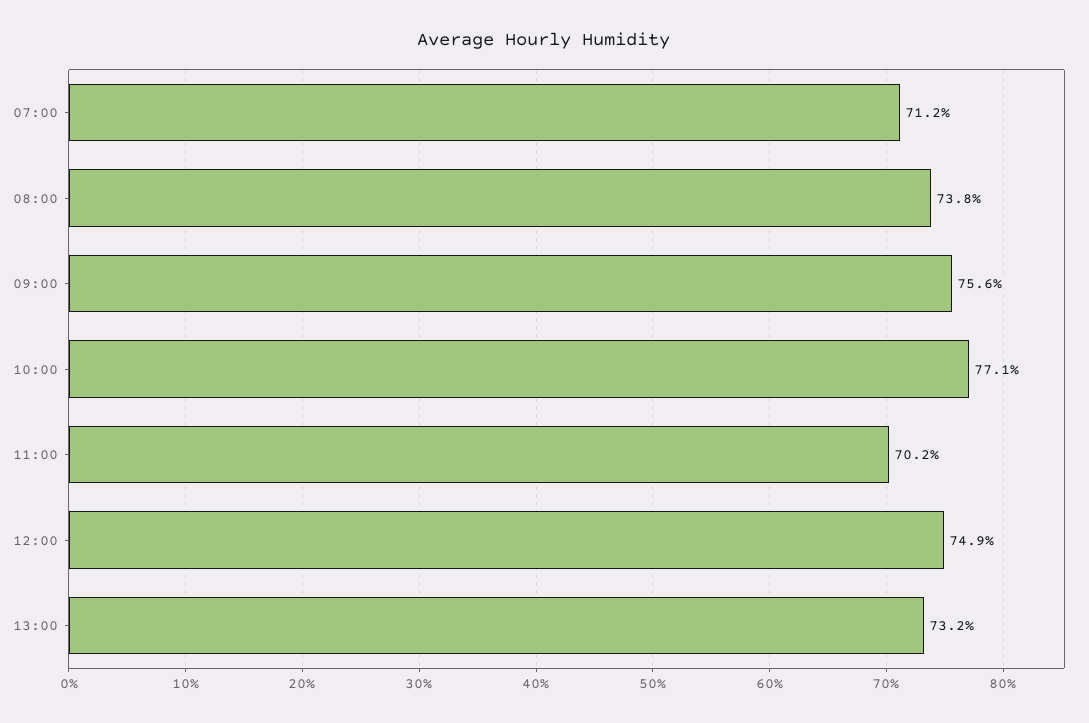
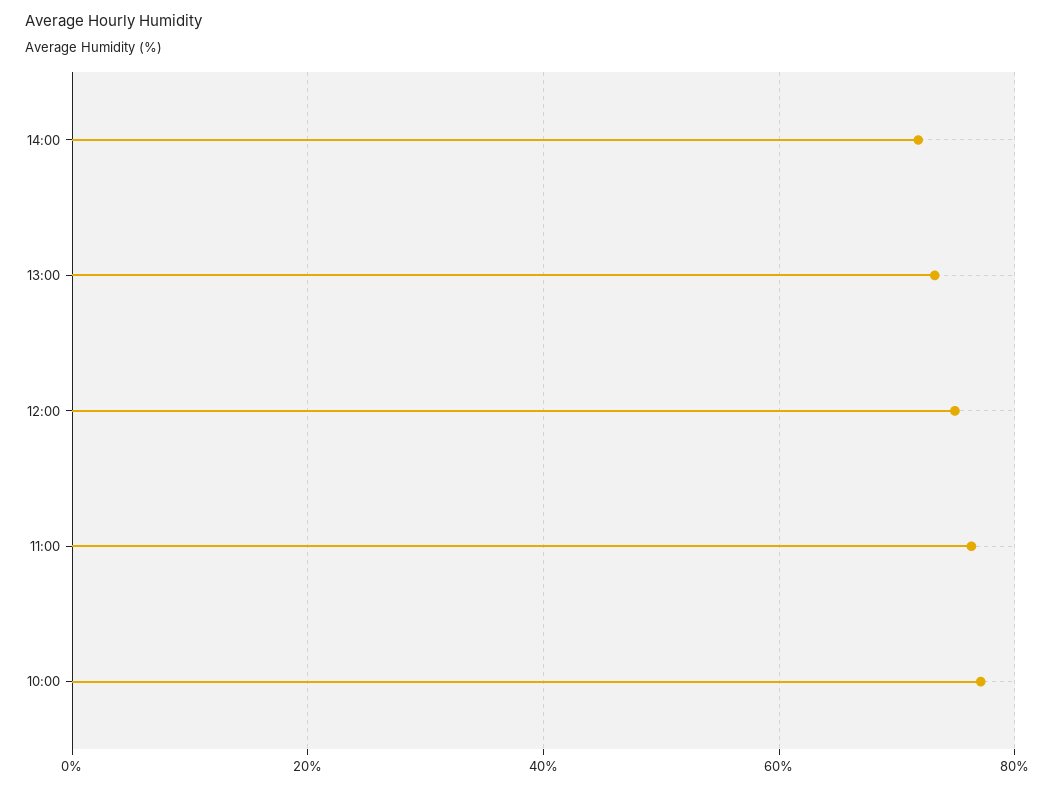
07:00: 71.2 -> none
08:00: 73.8 -> none
09:00: 75.6 -> none
11:00: 70.2 -> 76
14:00: none -> 72

